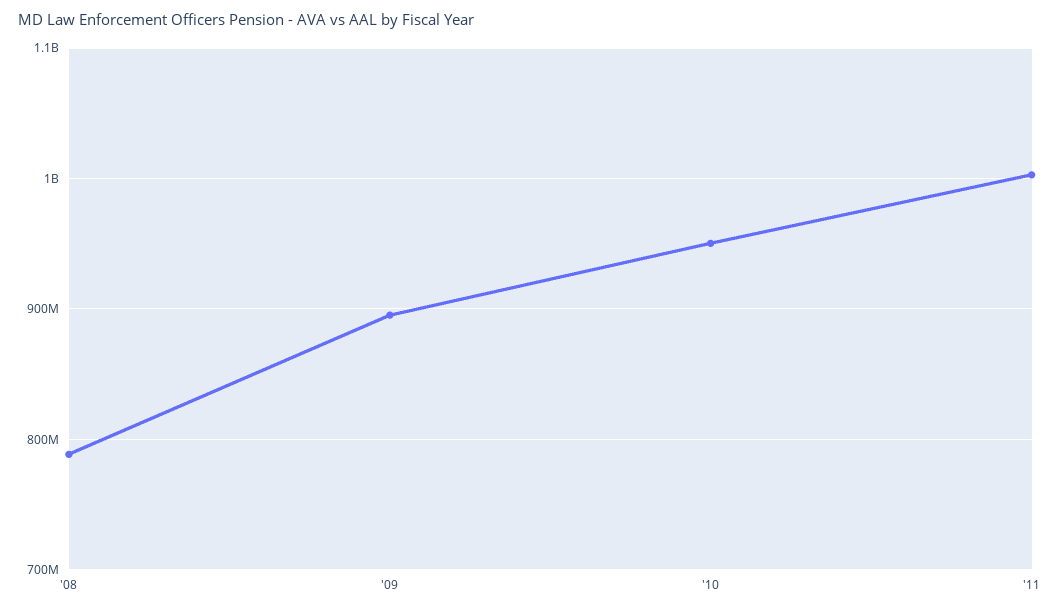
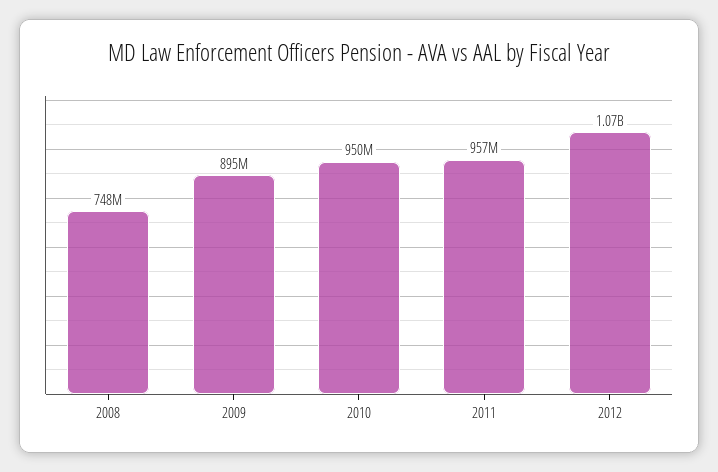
'08: 790000000 -> 748000000
'11: 1000000000 -> 957000000
2012: none -> 1070000000

